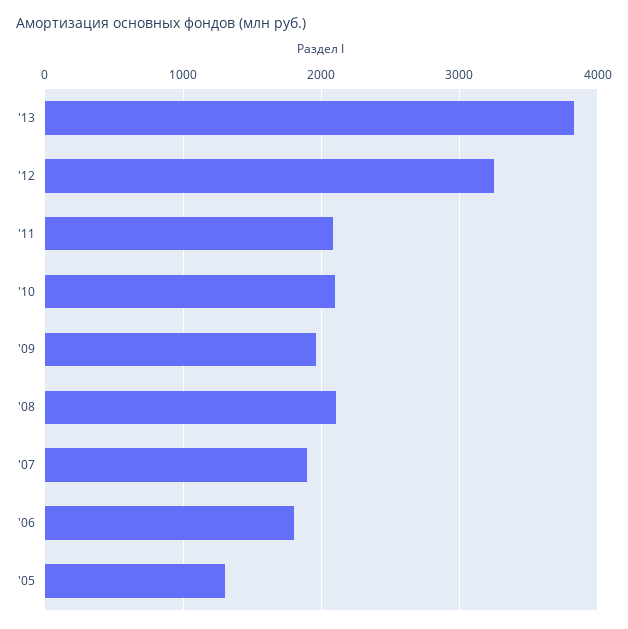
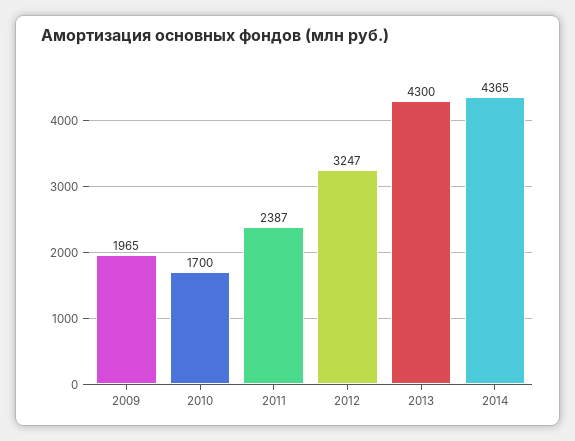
'13: 3800 -> 4300
'11: 2100 -> 2387
'10: 2100 -> 1700
'08: 2100 -> none
'07: 1900 -> none
'06: 1800 -> none
'05: 1300 -> none
2014: none -> 4365

